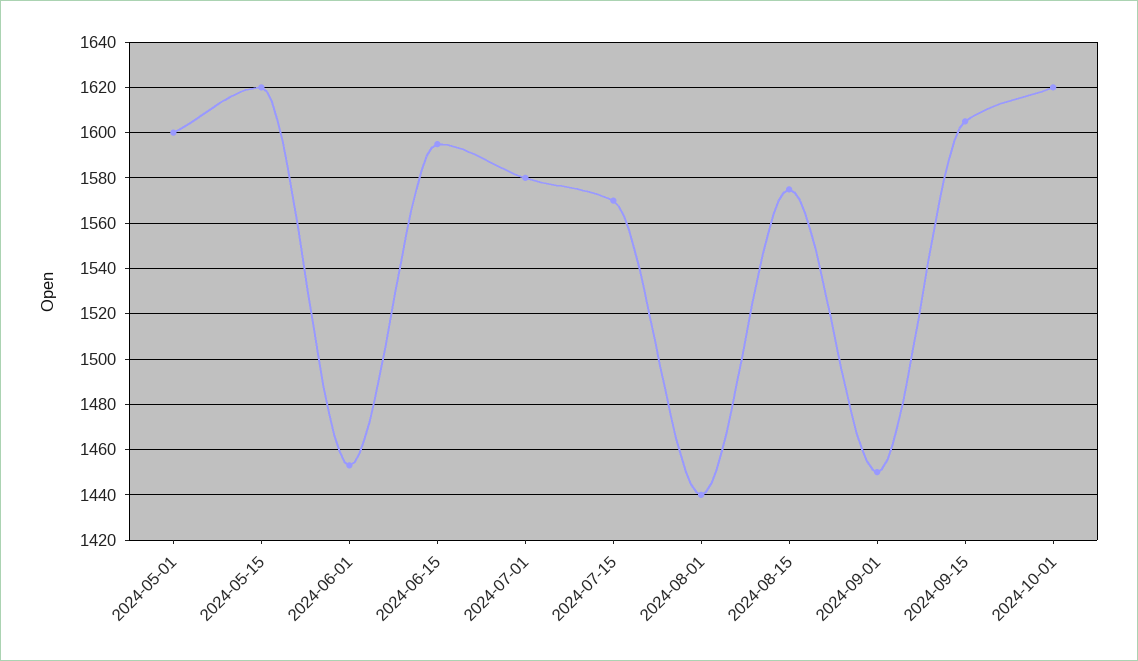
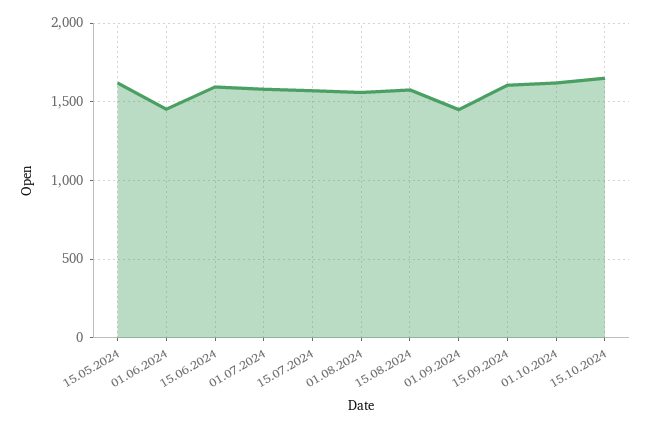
2024-05-01: 1600 -> none
2024-08-01: 1440 -> 1550
15.10.2024: none -> 1650

